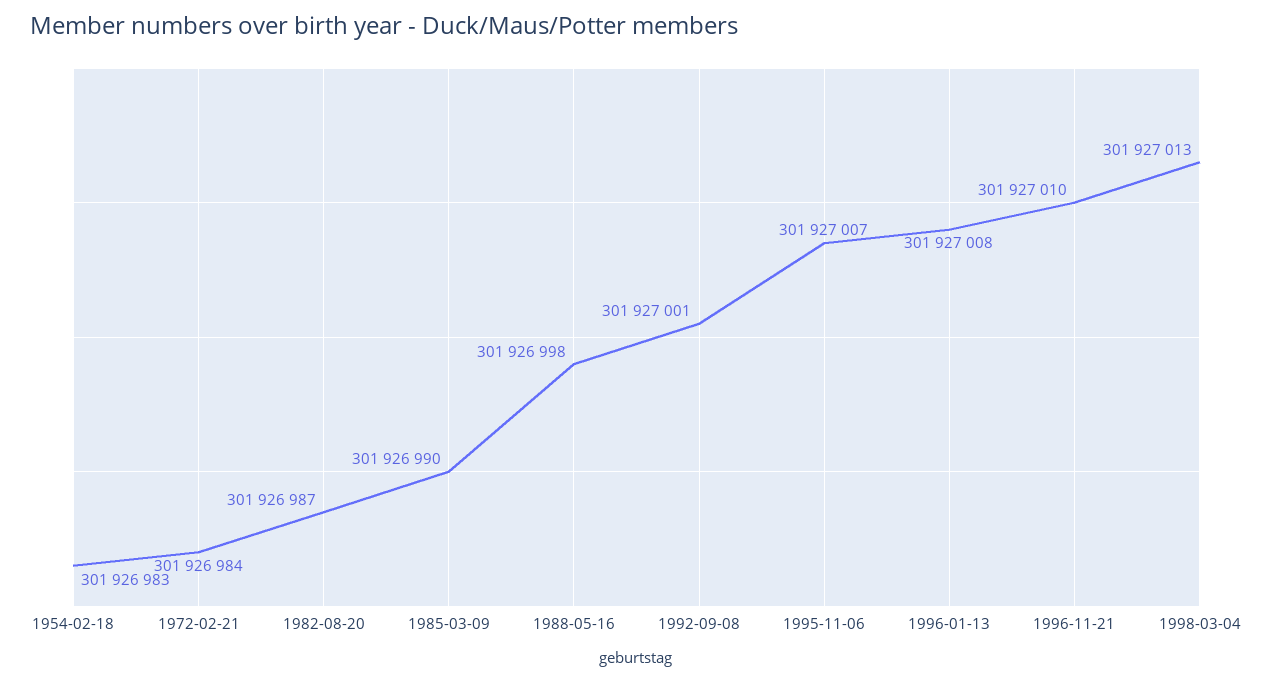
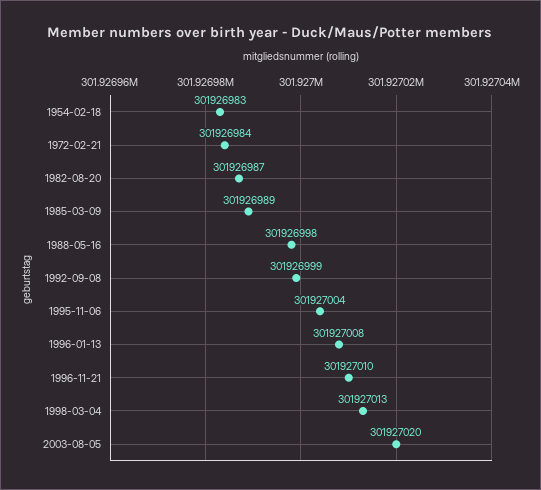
1985-03-09: 301926990 -> 301926989
1992-09-08: 301927001 -> 301926999
1995-11-06: 301927007 -> 301927004
2003-08-05: none -> 301927020

